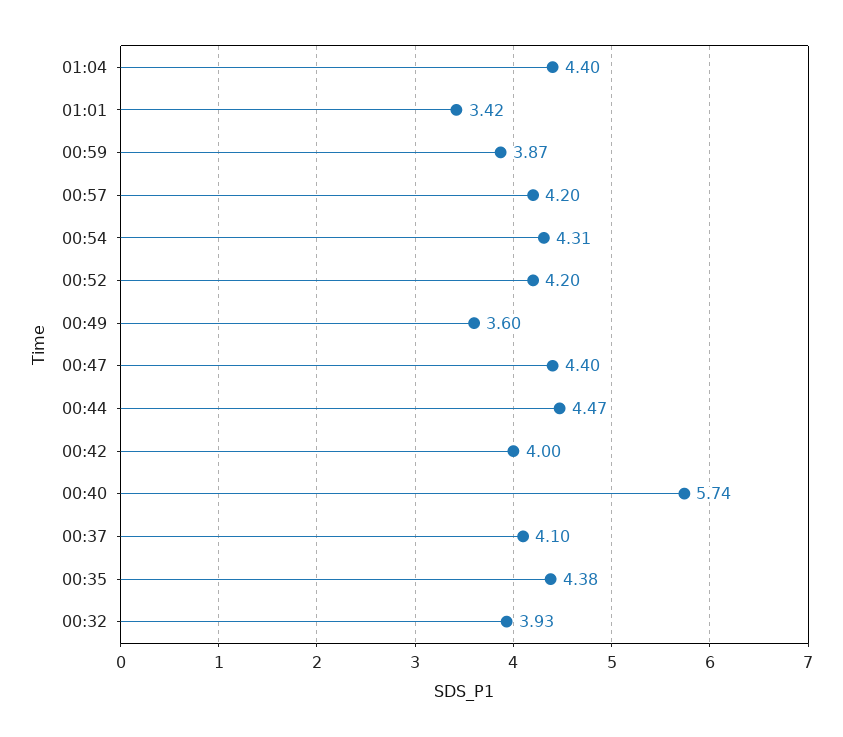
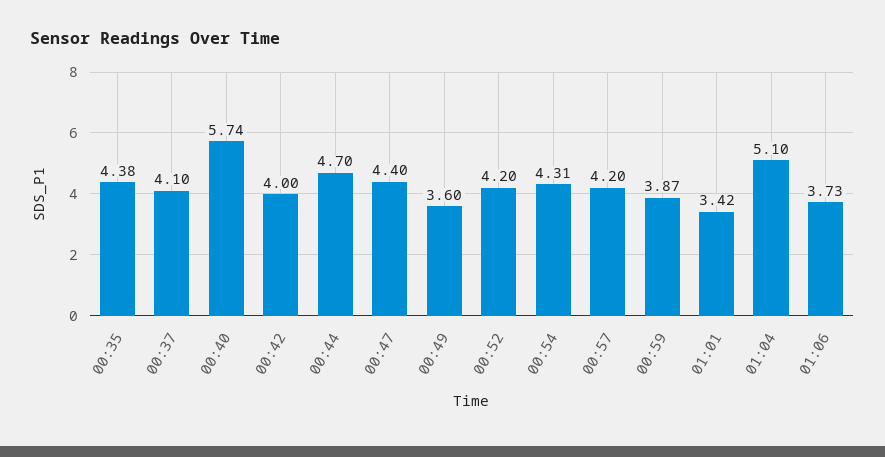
01:04: 4.4 -> 5.1
00:44: 4.47 -> 4.7
00:32: 3.93 -> none
01:06: none -> 3.73

